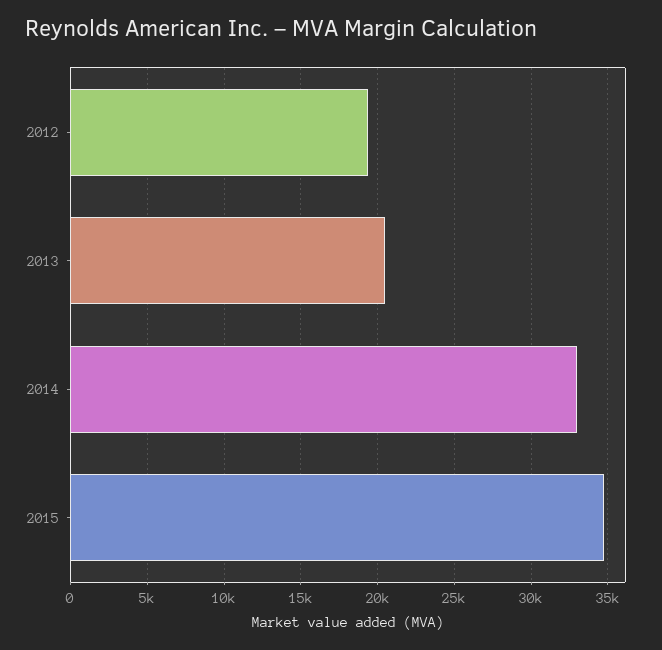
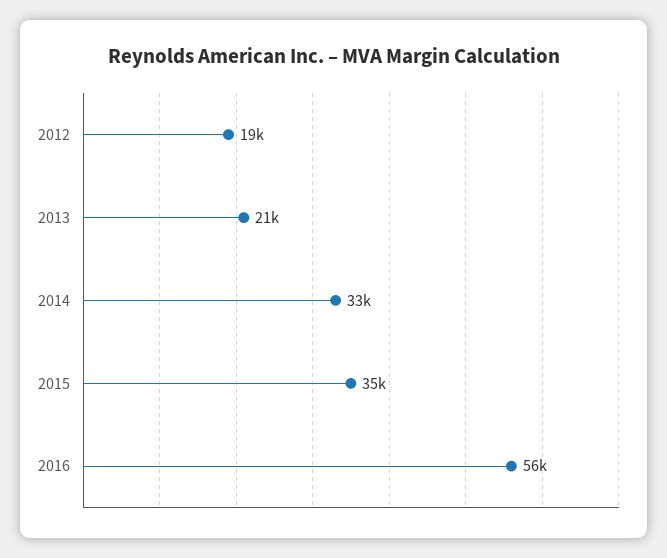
2016: none -> 56000

